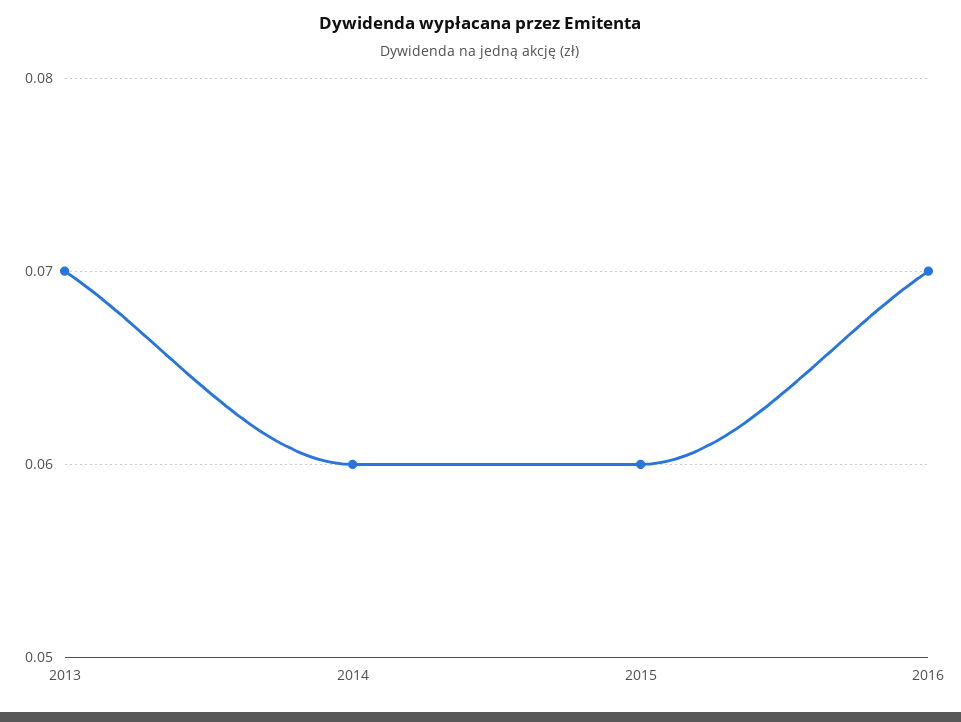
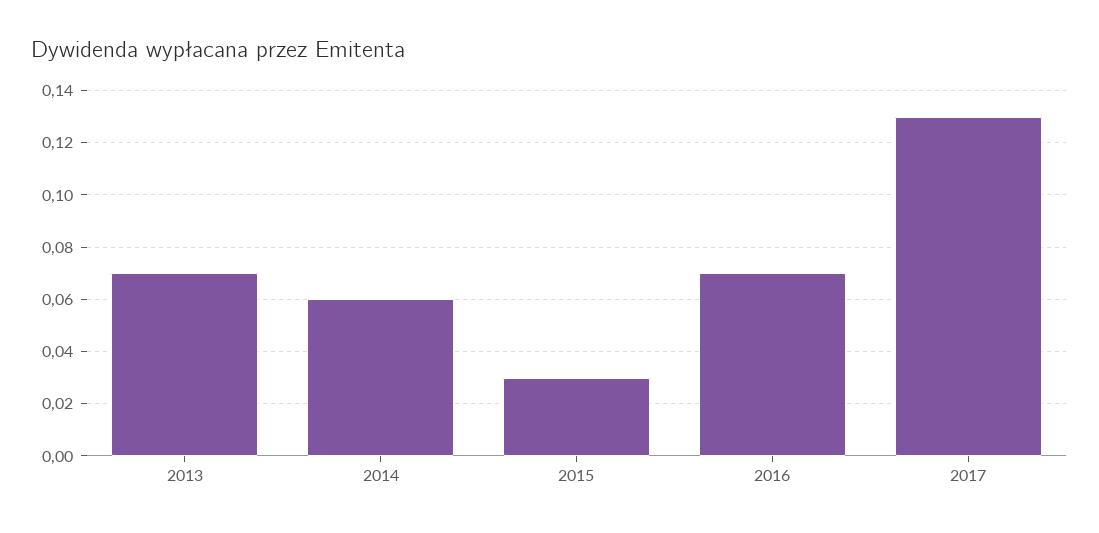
2015: 0.06 -> 0.03
2017: none -> 0.13

